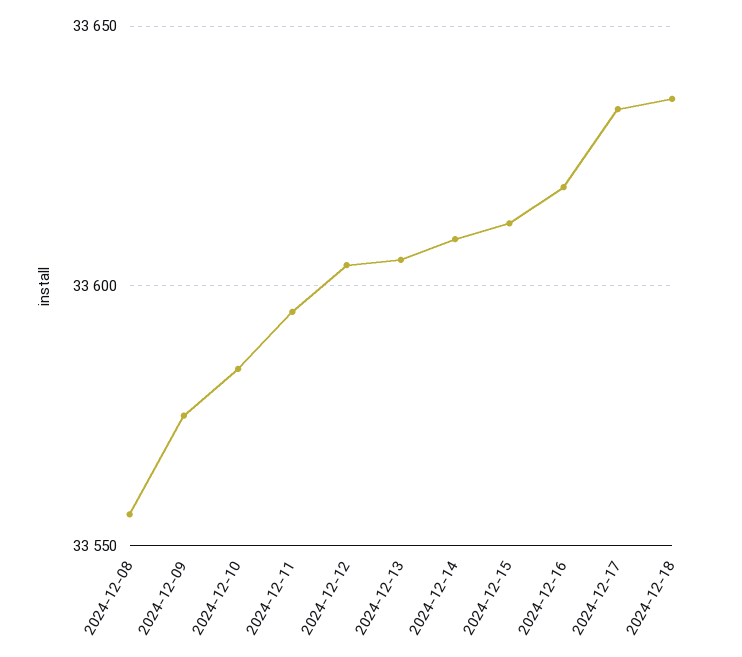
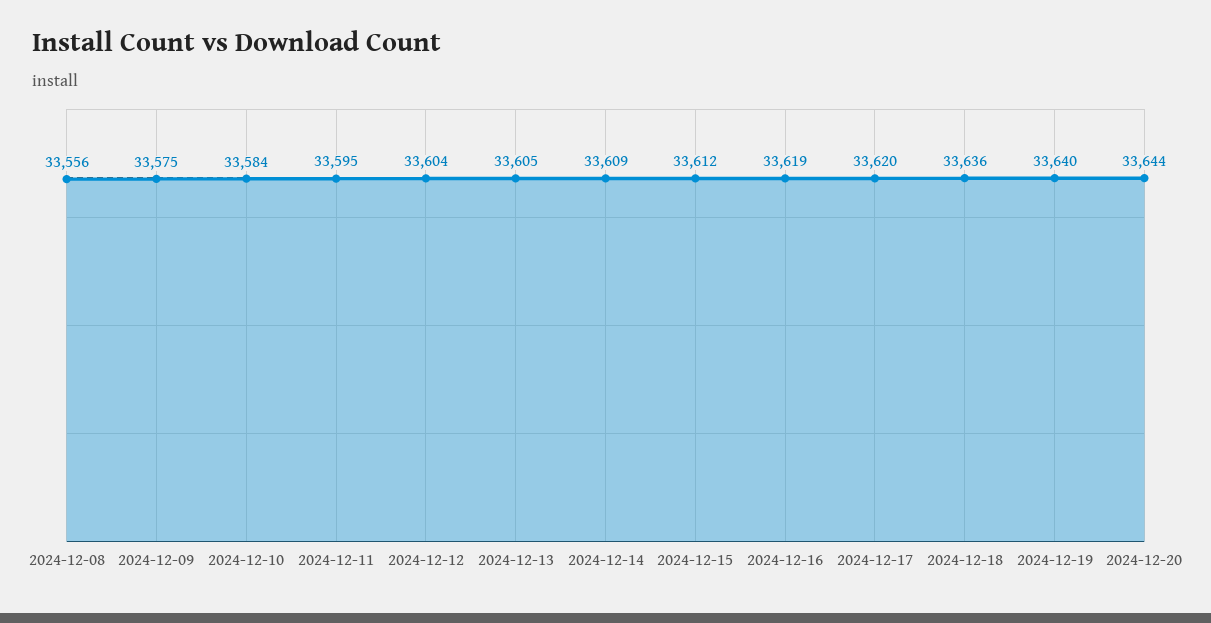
2024-12-17: 33635 -> 33620
2024-12-19: none -> 33640
2024-12-20: none -> 33644

